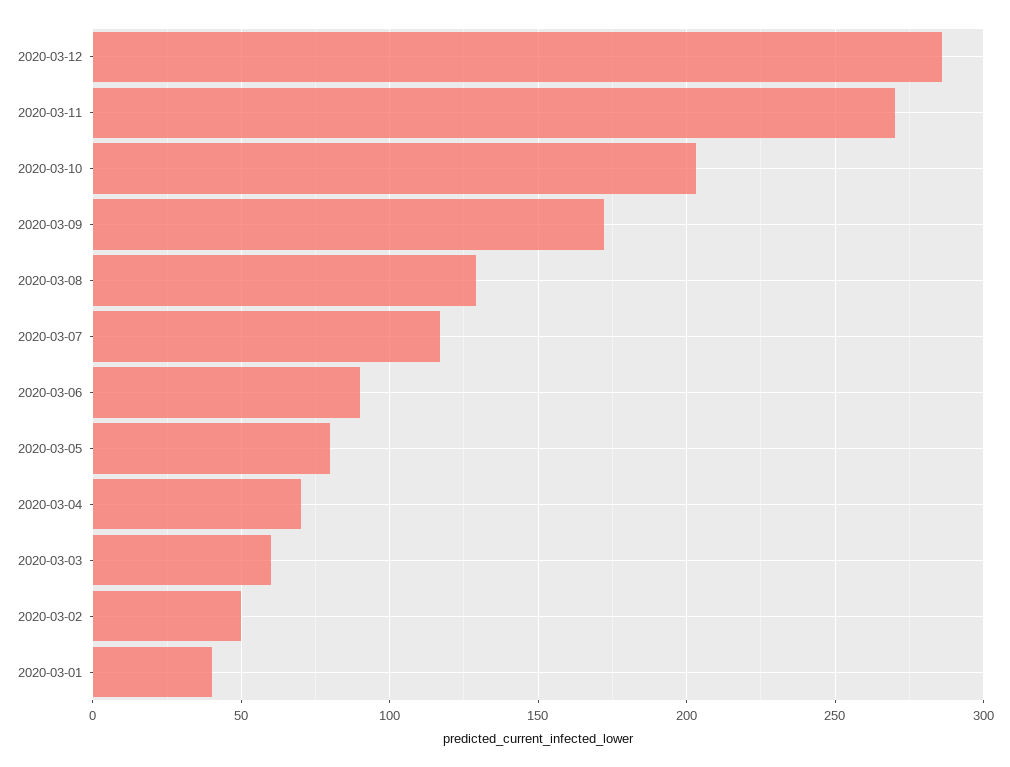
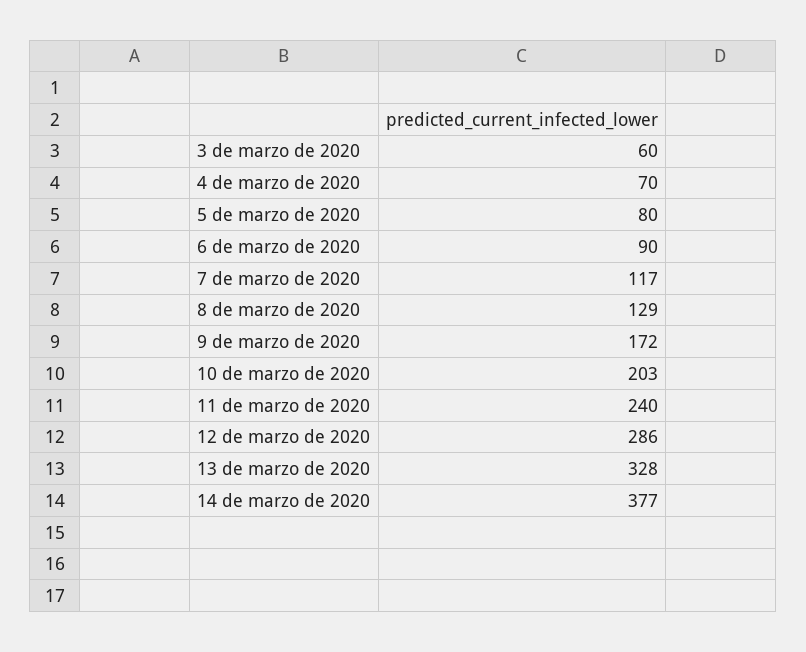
2020-03-11: 270 -> 240
2020-03-02: 50 -> none
2020-03-01: 40 -> none
13 de marzo de 2020: none -> 328
14 de marzo de 2020: none -> 377

